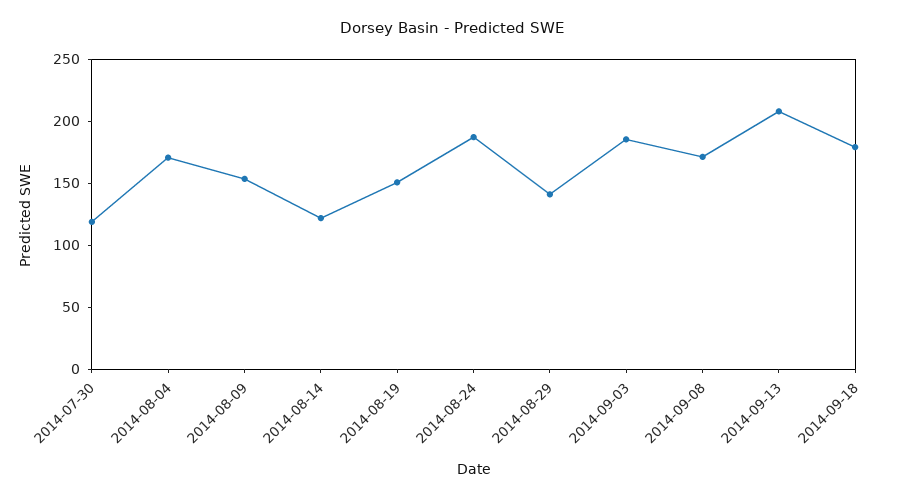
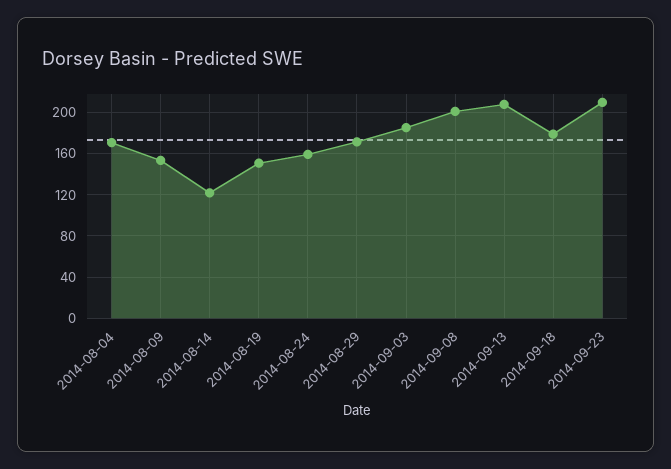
2014-07-30: 120 -> none
2014-08-24: 190 -> 160
2014-08-29: 140 -> 170
2014-09-08: 170 -> 200
2014-09-23: none -> 210

